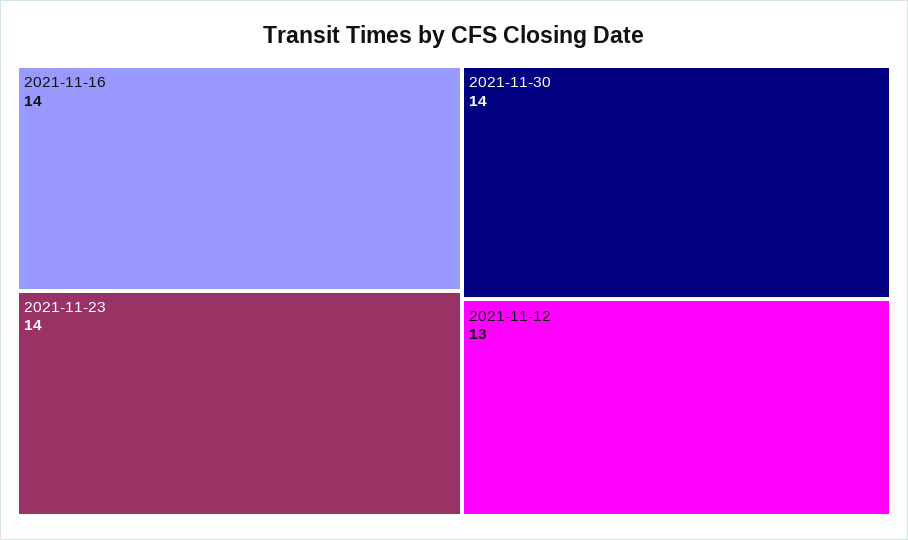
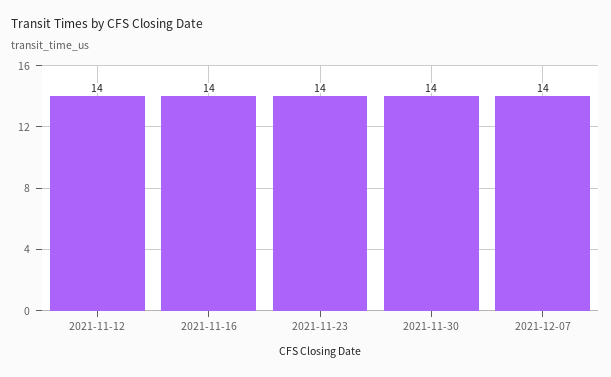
2021-11-12: 13 -> 14
2021-12-07: none -> 14

